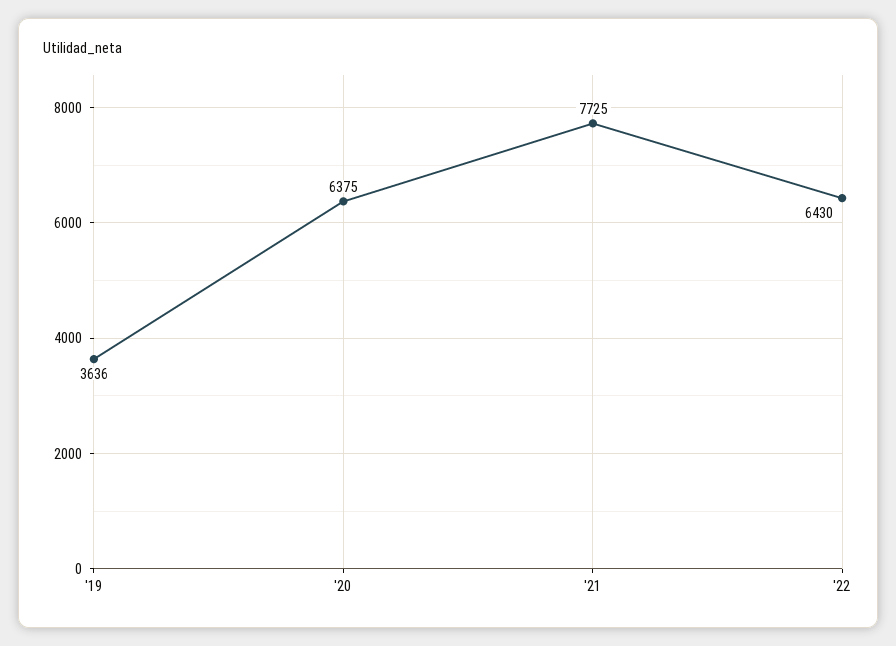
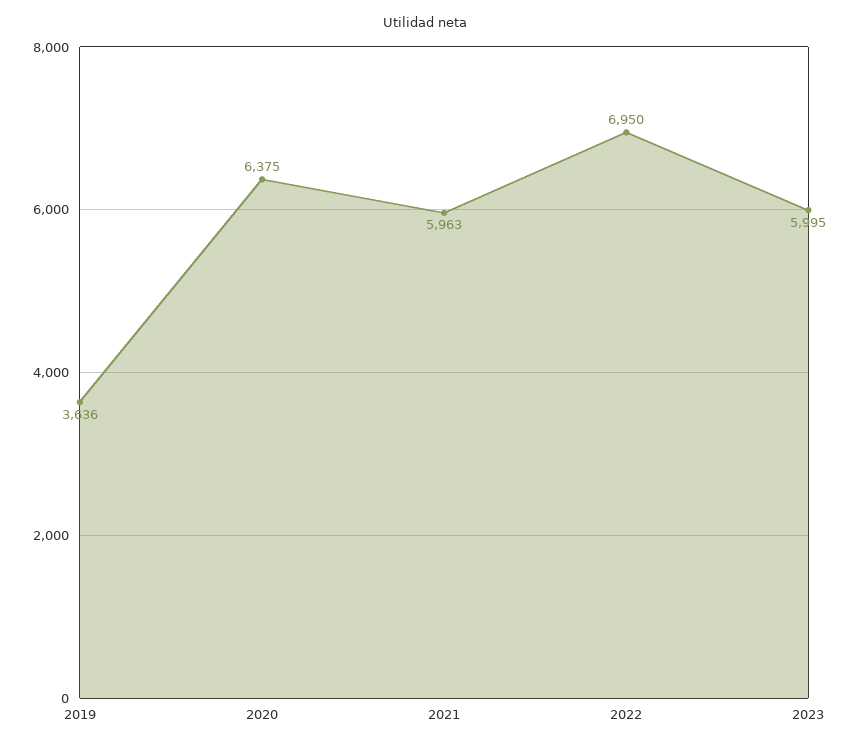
'21: 7725 -> 5963
'22: 6430 -> 6950
2023: none -> 5995

